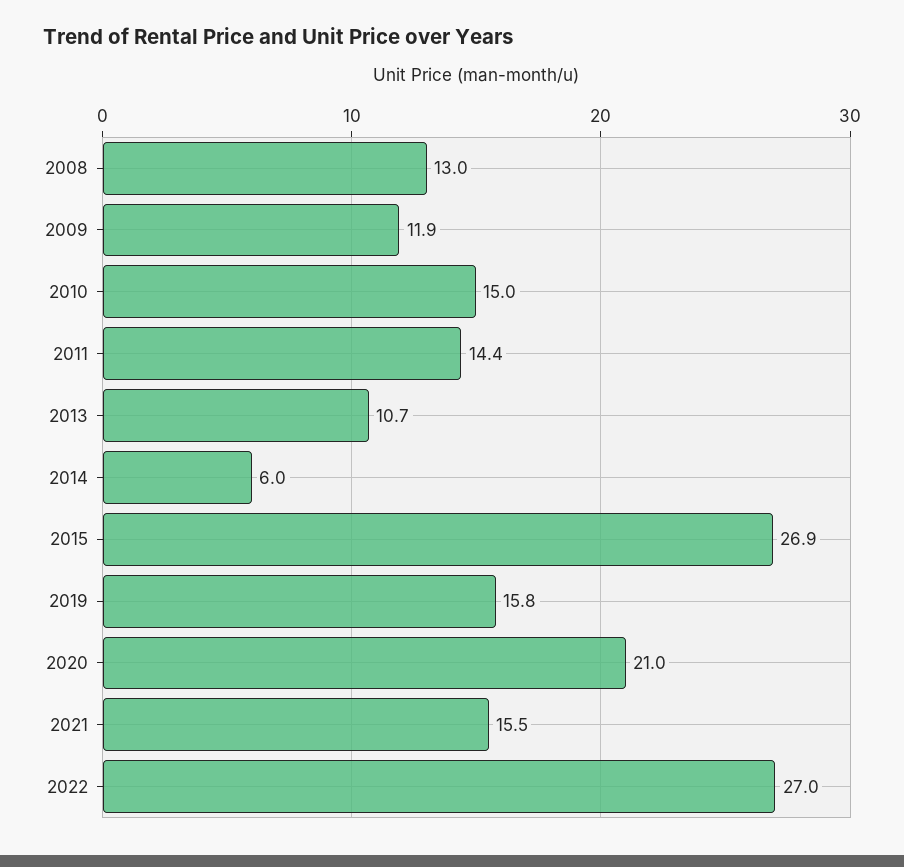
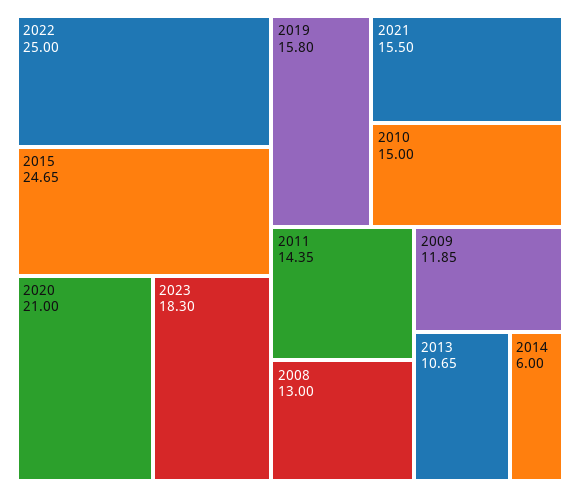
2015: 26.9 -> 24.65
2022: 27 -> 25
2023: none -> 18.3

